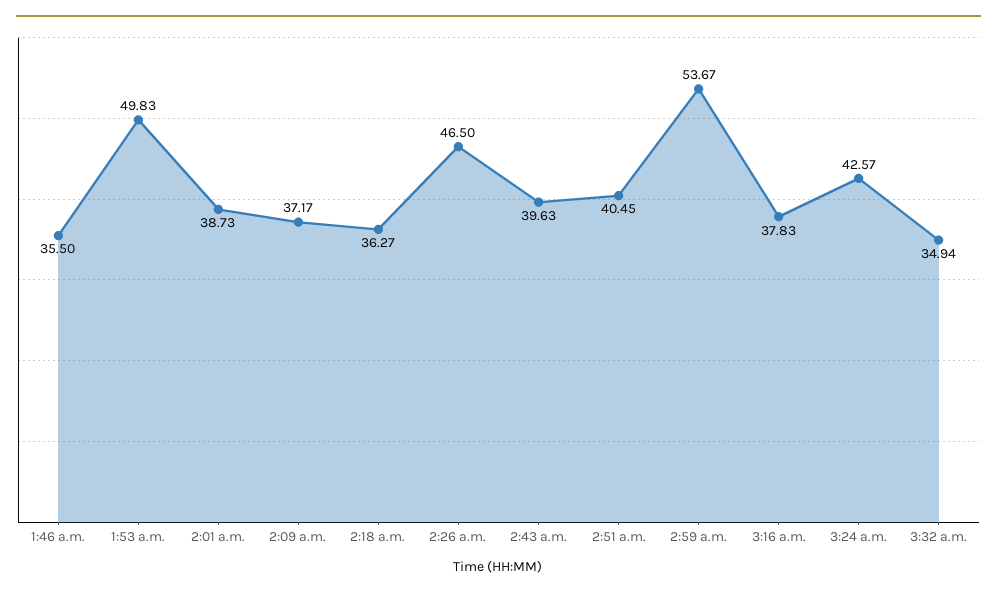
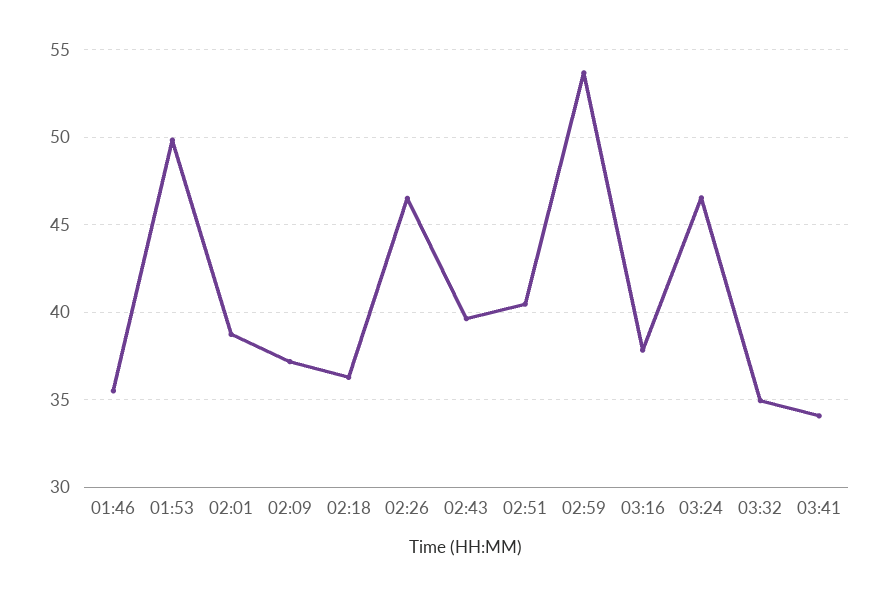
3:24 a.m.: 42.57 -> 46.5
03:41: none -> 34

